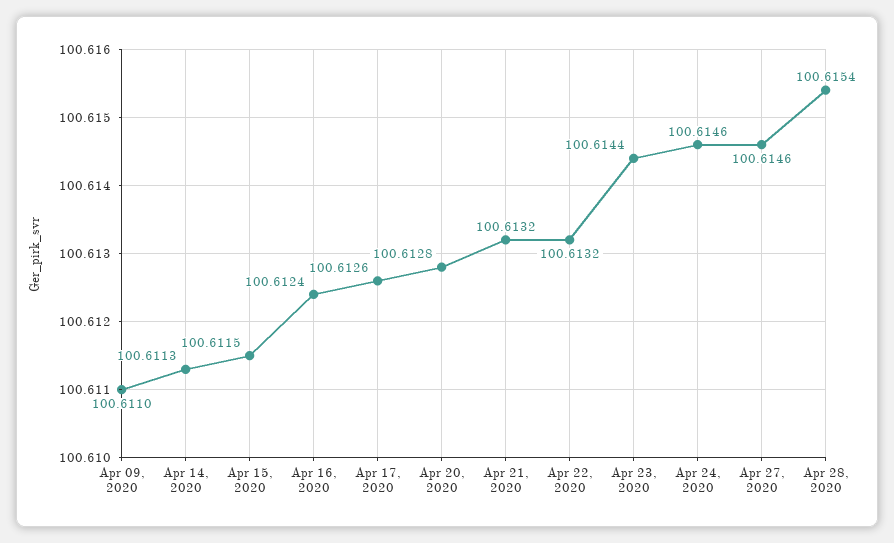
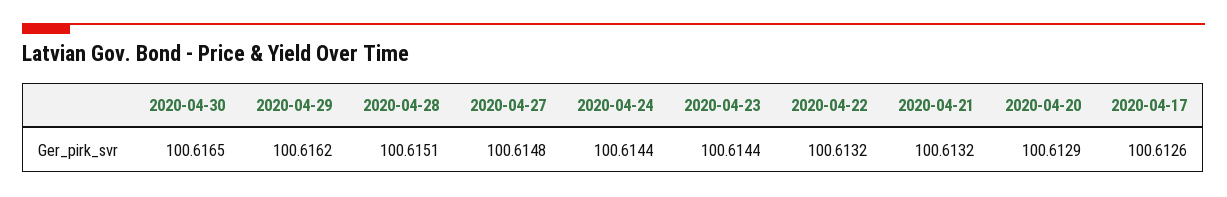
Apr 09, 2020: 100.611 -> none
Apr 14, 2020: 100.6113 -> none
Apr 15, 2020: 100.6115 -> none
Apr 16, 2020: 100.6124 -> none
Apr 20, 2020: 100.6128 -> 100.6129
Apr 24, 2020: 100.6146 -> 100.6144
Apr 27, 2020: 100.6146 -> 100.6148
Apr 28, 2020: 100.6154 -> 100.6151
2020-04-30: none -> 100.6165
2020-04-29: none -> 100.6162

